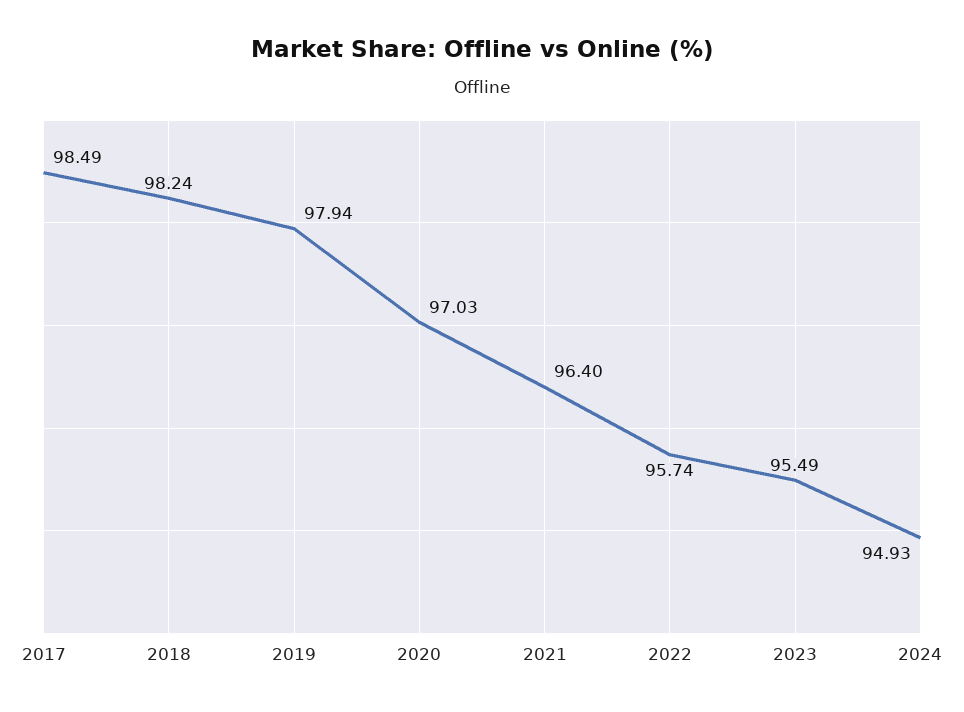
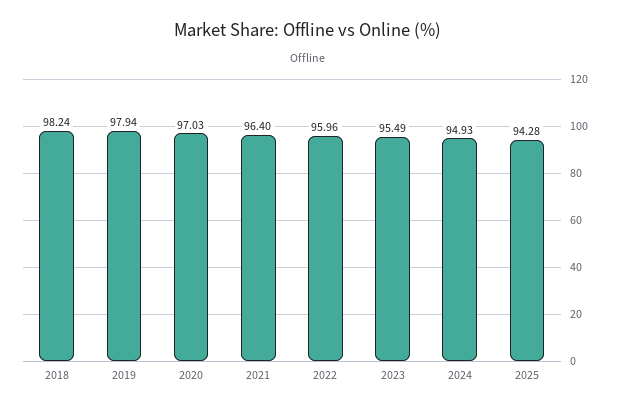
2017: 98.49 -> none
2022: 95.74 -> 95.96
2025: none -> 94.28

